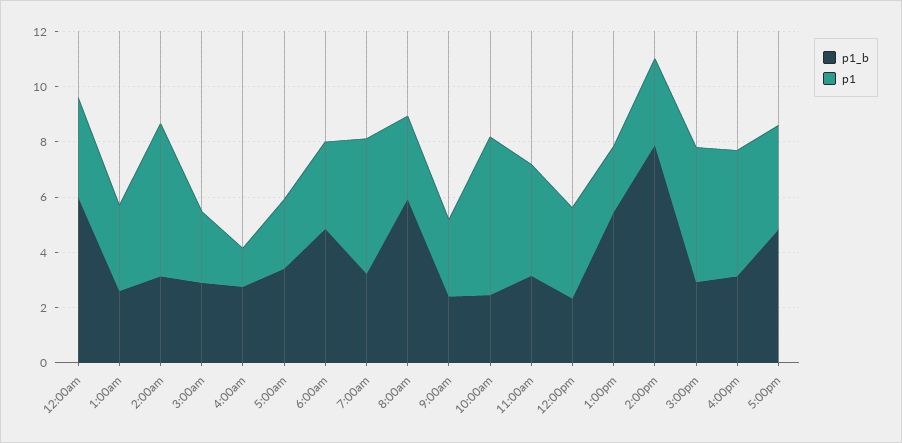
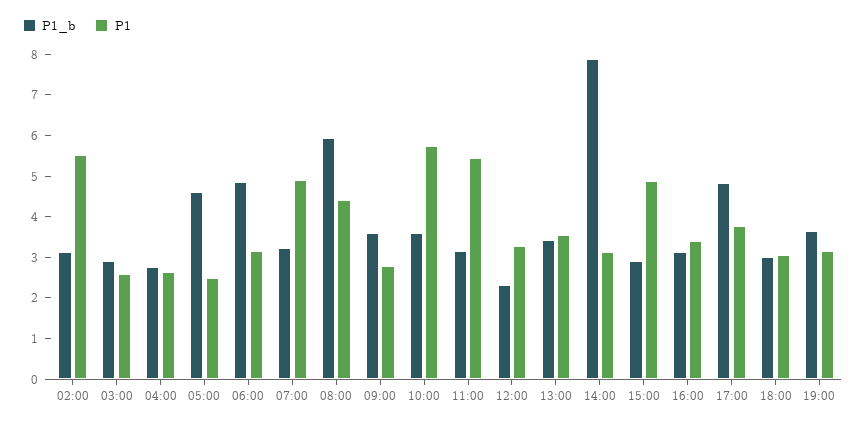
p1_b, 12:00am: 6 -> none
p1, 12:00am: 3.5 -> none
p1_b, 1:00am: 2.5 -> none
p1, 1:00am: 3 -> none
p1, 4:00am: 1.5 -> 2.6
p1_b, 5:00am: 3.5 -> 4.6
p1, 8:00am: 3 -> 4.4
p1_b, 9:00am: 2.5 -> 3.6
p1_b, 10:00am: 2.5 -> 3.6
p1, 11:00am: 4 -> 5.4
p1_b, 1:00pm: 5.5 -> 3.4
p1, 1:00pm: 2.5 -> 3.6
p1, 4:00pm: 4.5 -> 3.4
p1_b, 18:00: none -> 3
p1, 18:00: none -> 3
p1_b, 19:00: none -> 3.6
p1, 19:00: none -> 3.2

